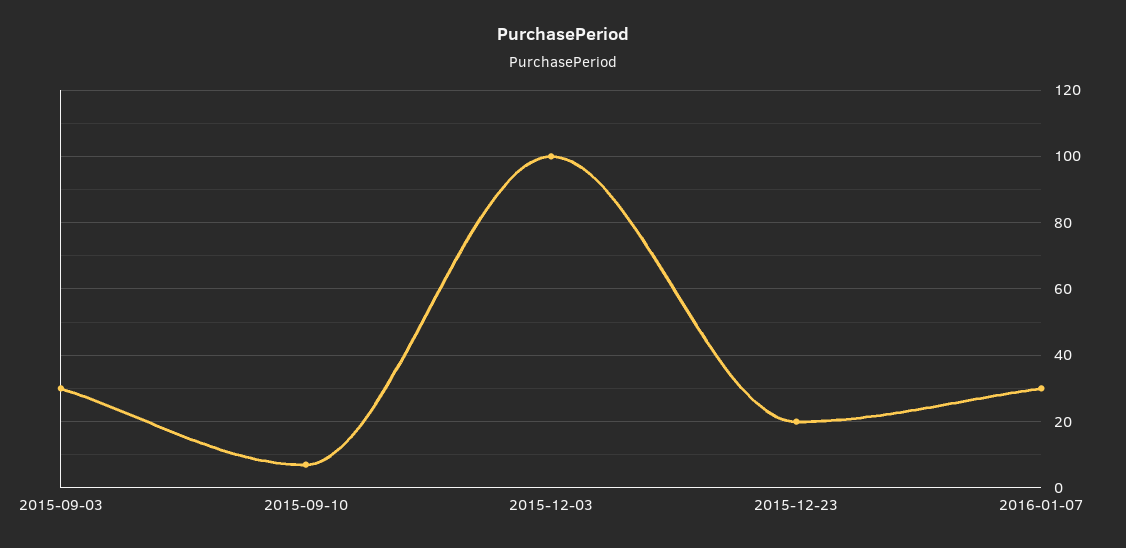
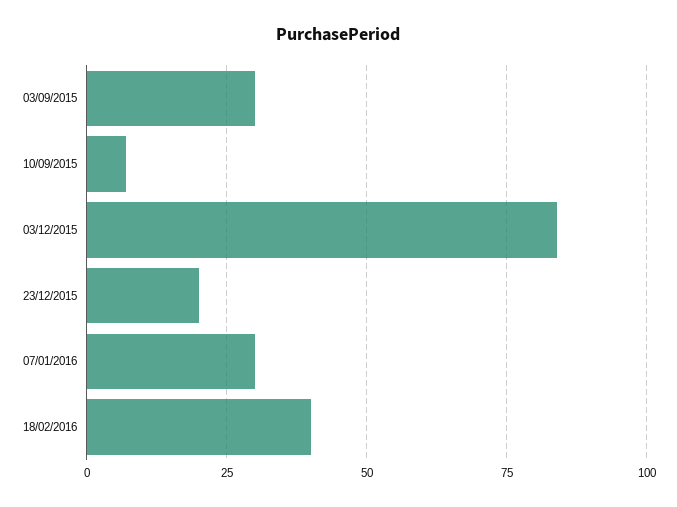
2015-12-03: 100 -> 85
18/02/2016: none -> 40

